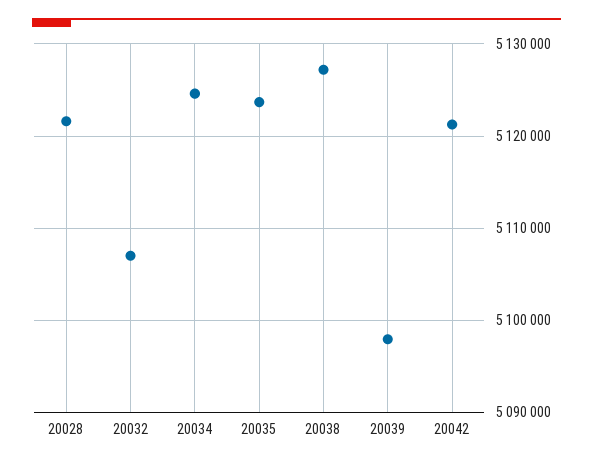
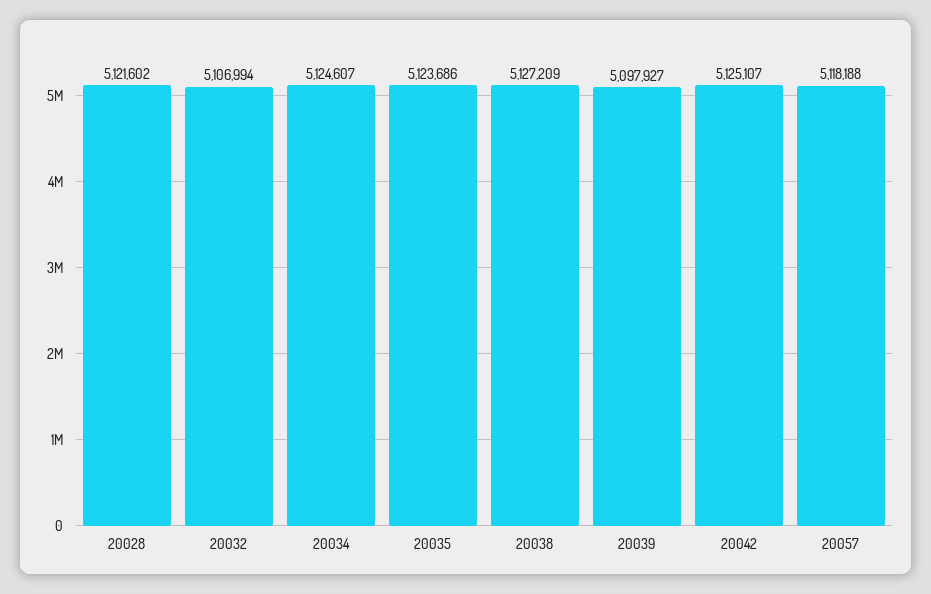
20042: 5121000 -> 5125107
20057: none -> 5118188

